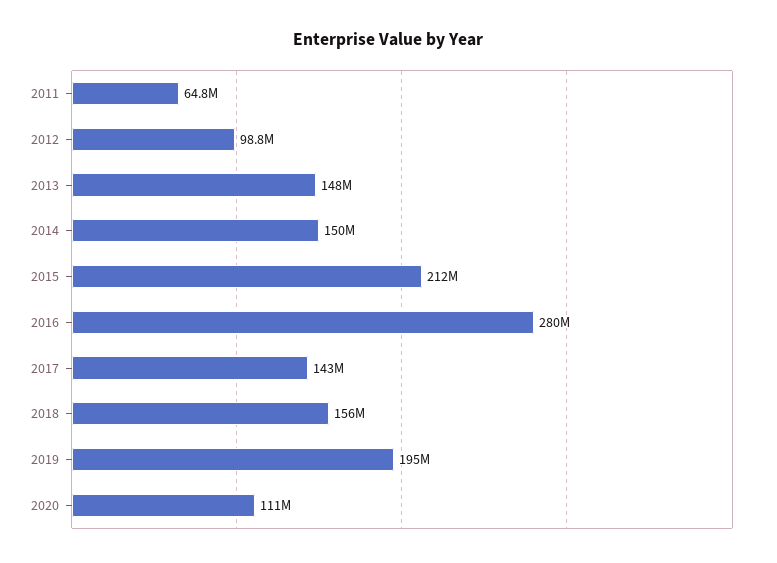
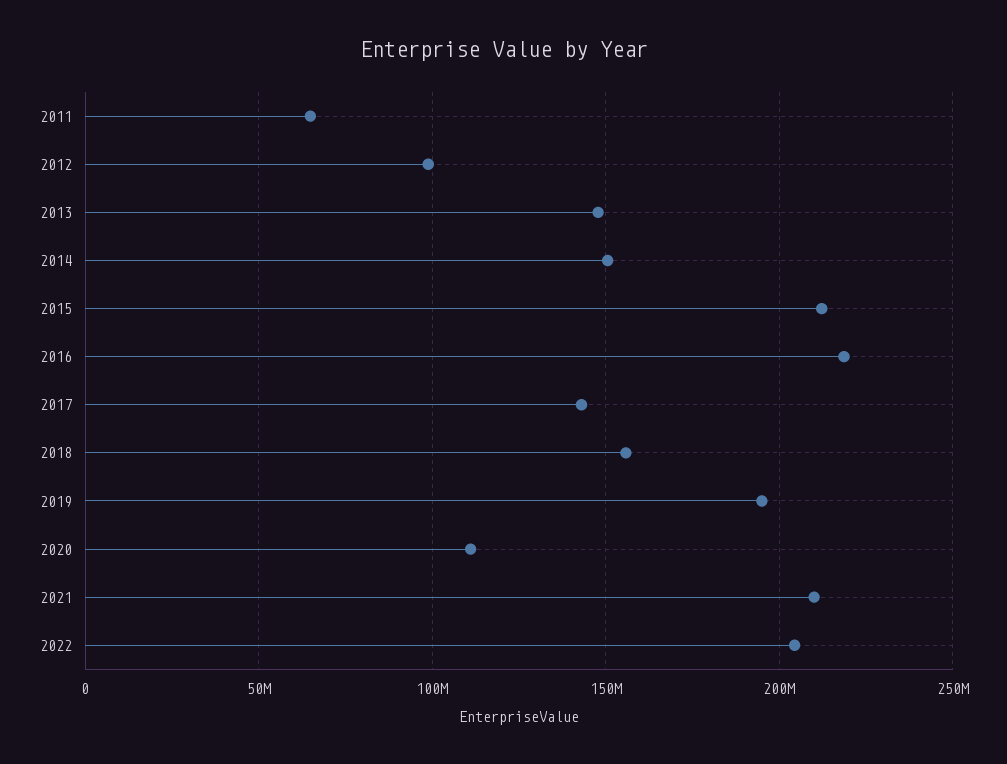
2016: 280000000 -> 220000000
2021: none -> 210000000
2022: none -> 205000000

